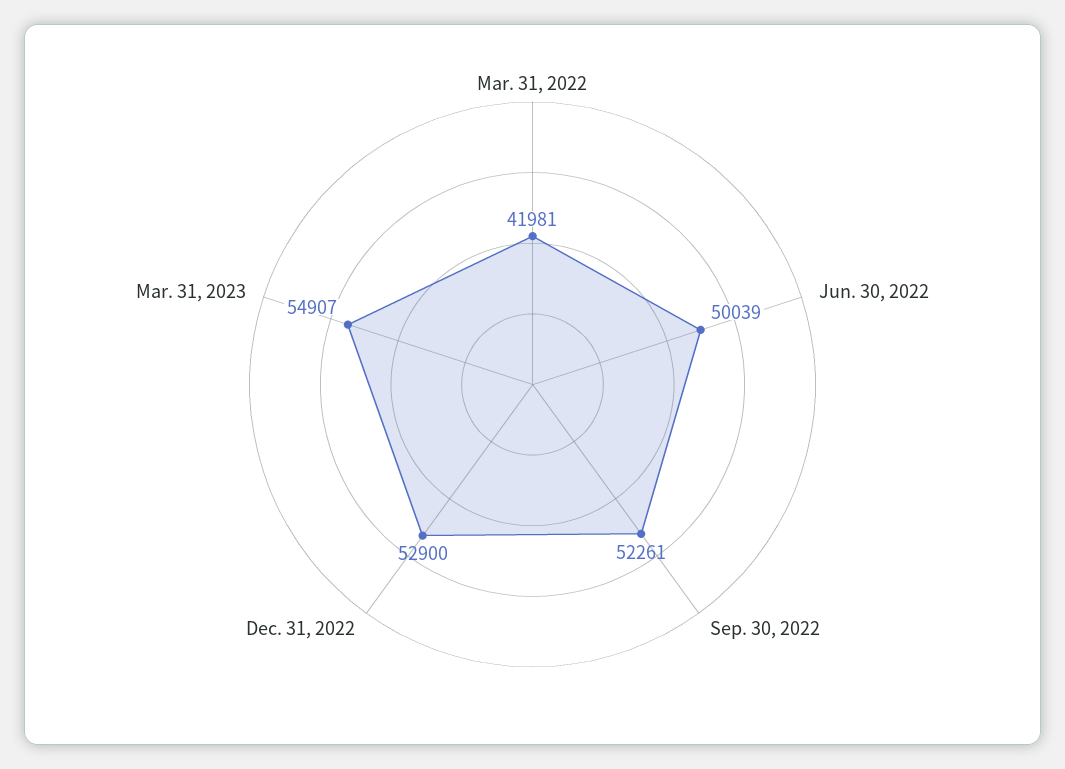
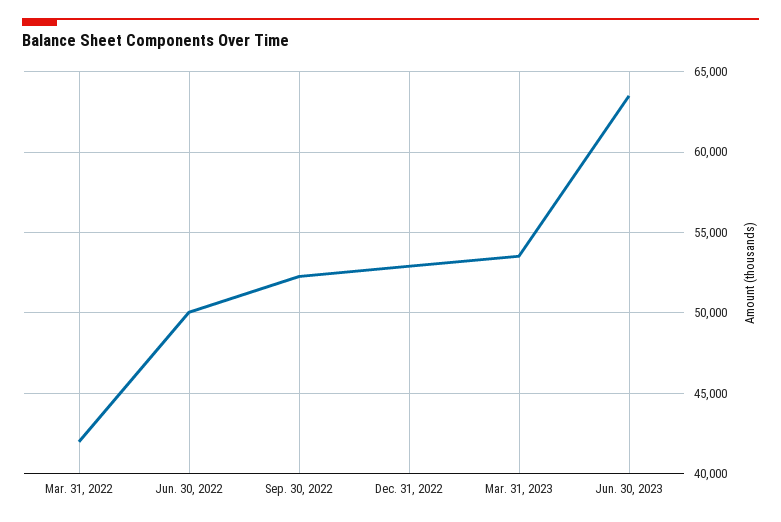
Mar. 31, 2023: 54907 -> 53500
Jun. 30, 2023: none -> 63500

